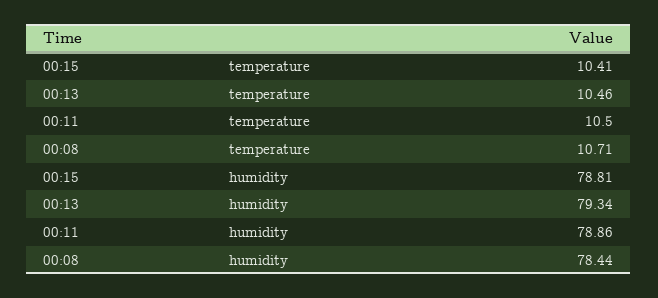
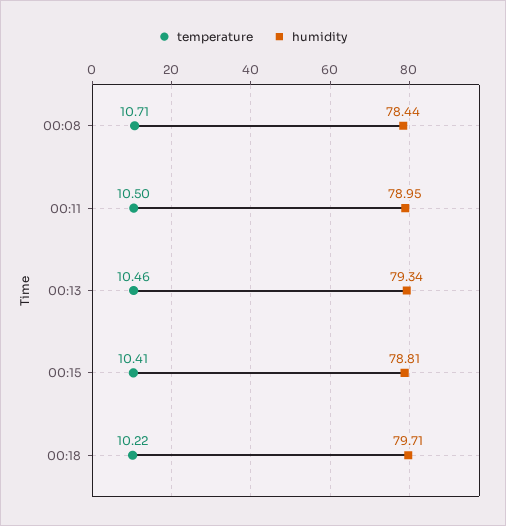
humidity, 00:11: 78.86 -> 78.95
temperature, 00:18: none -> 10.22
humidity, 00:18: none -> 79.71

